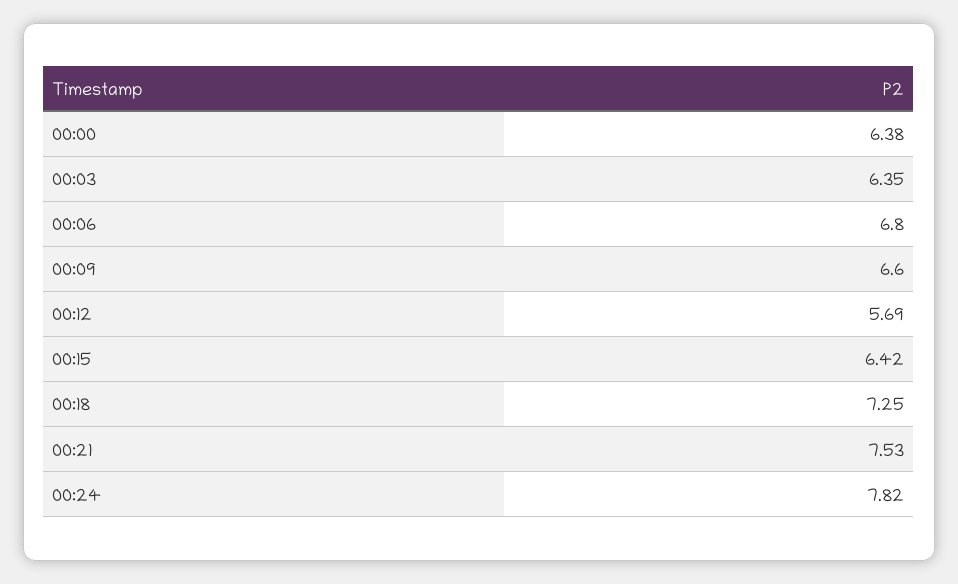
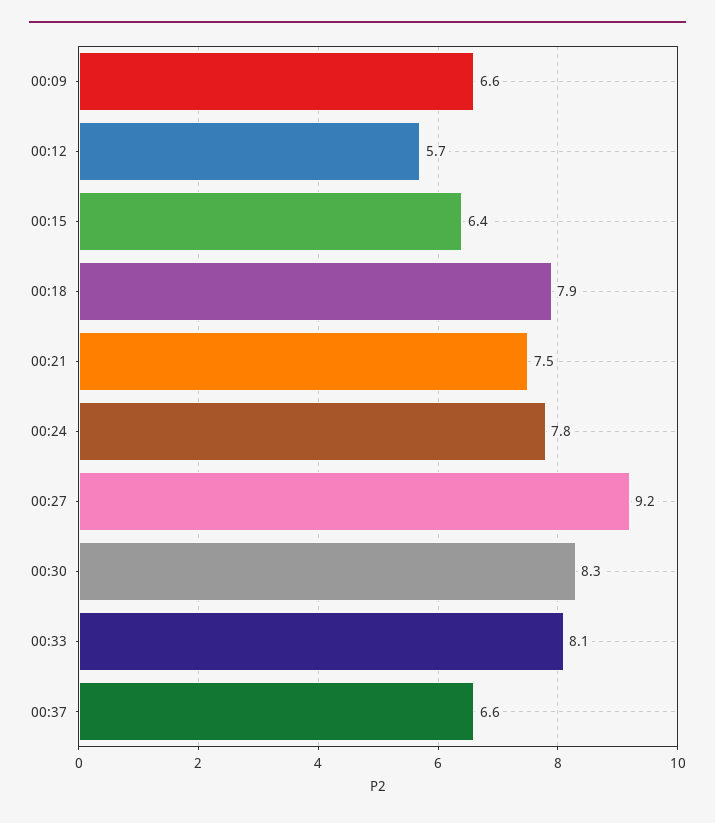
00:00: 6.38 -> none
00:03: 6.35 -> none
00:06: 6.8 -> none
00:18: 7.25 -> 7.9
00:27: none -> 9.2
00:30: none -> 8.3
00:33: none -> 8.1
00:37: none -> 6.6

